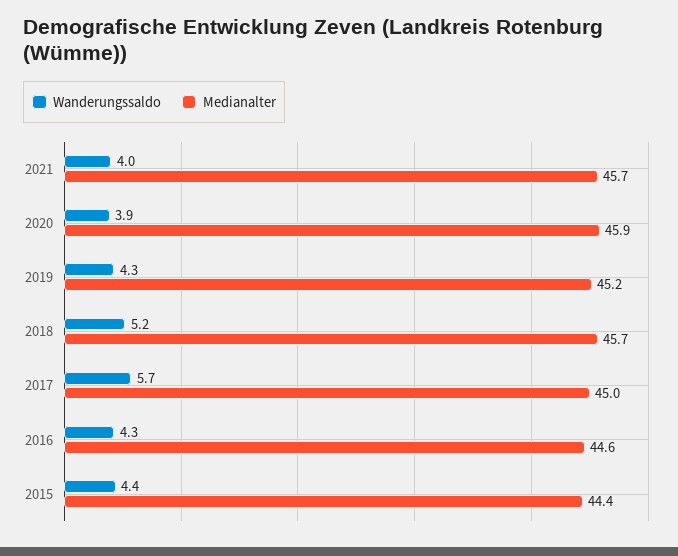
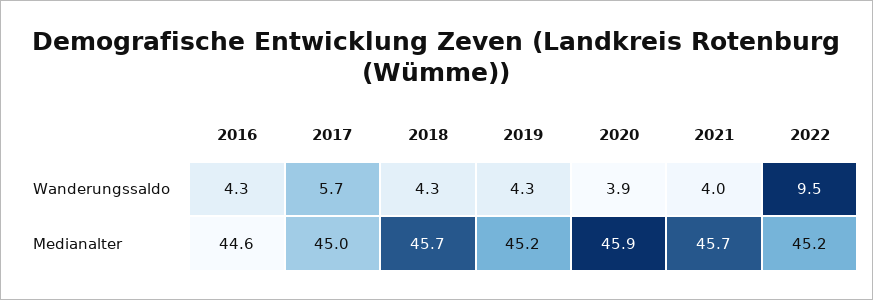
Wanderungssaldo, 2018: 5.2 -> 4.3
Wanderungssaldo, 2015: 4.4 -> none
Medianalter, 2015: 44.4 -> none
Wanderungssaldo, 2022: none -> 9.5
Medianalter, 2022: none -> 45.2

